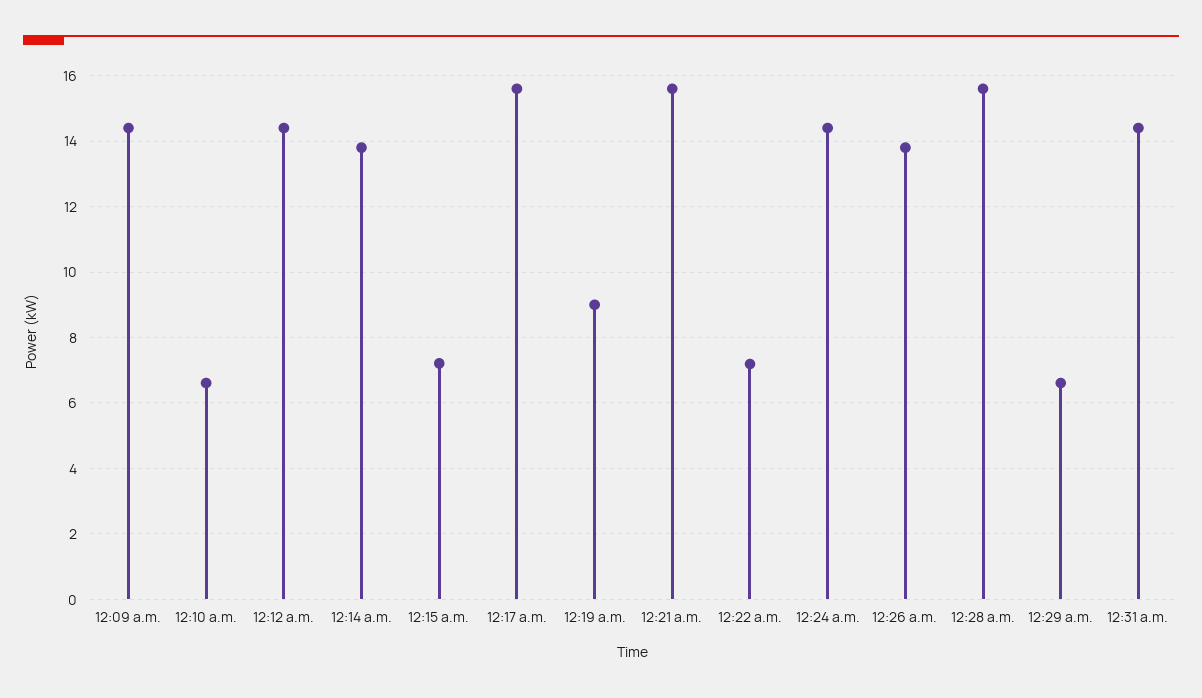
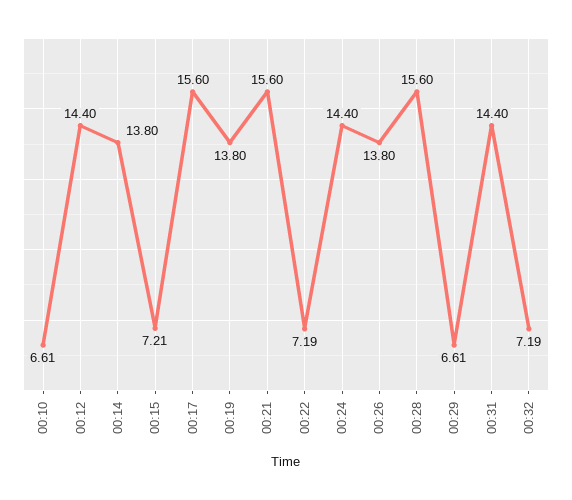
12:09 a.m.: 14.4 -> none
12:19 a.m.: 9 -> 13.8
00:32: none -> 7.19

